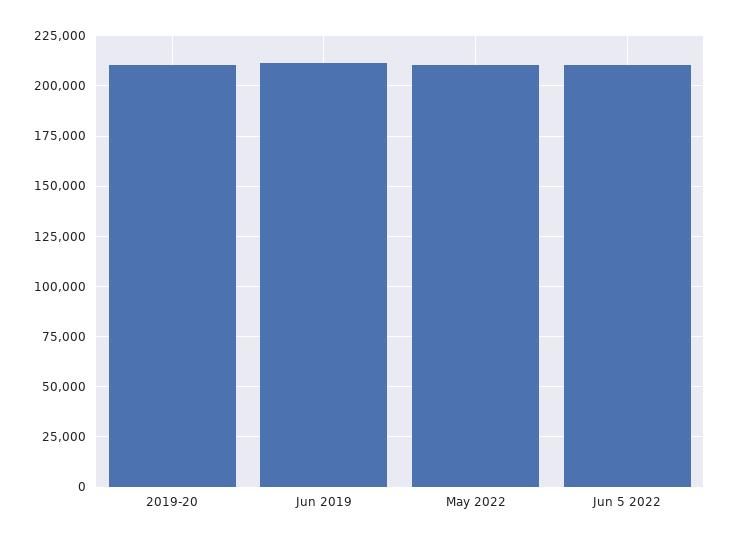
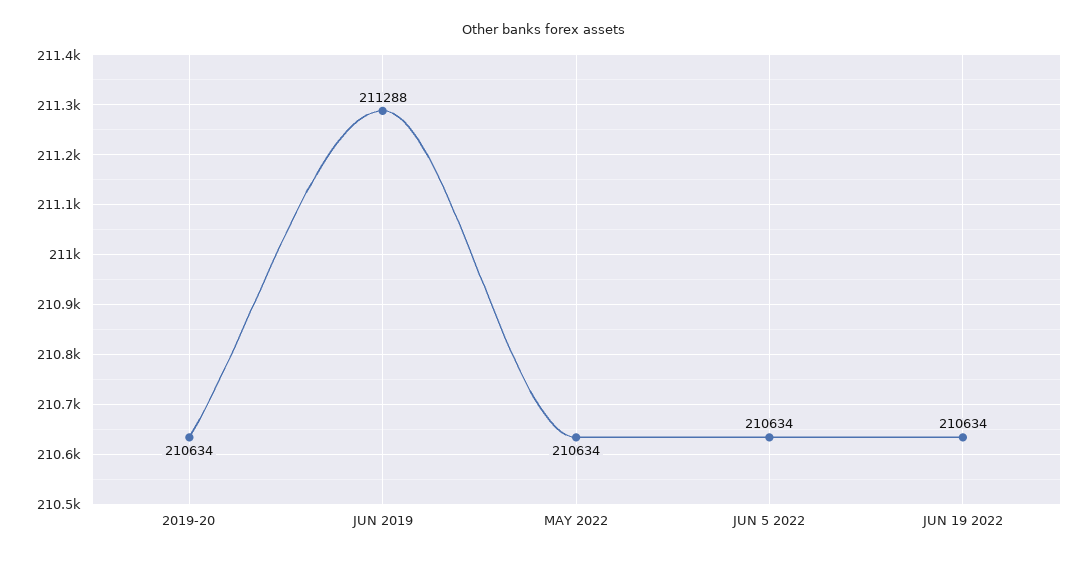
JUN 19 2022: none -> 210634

